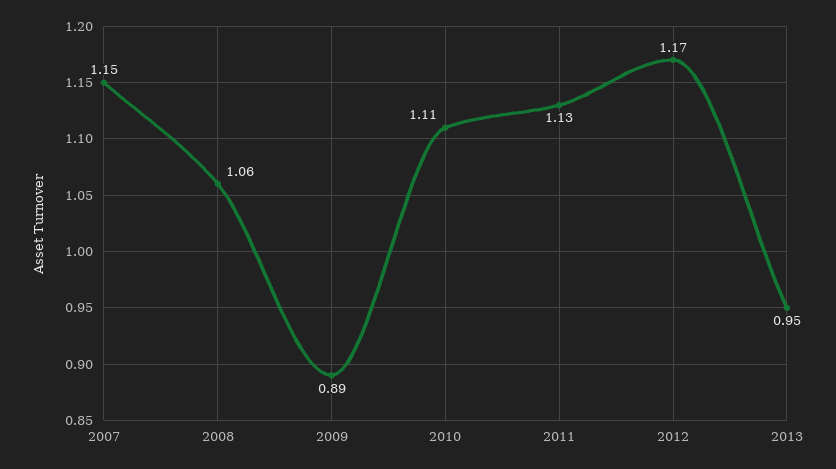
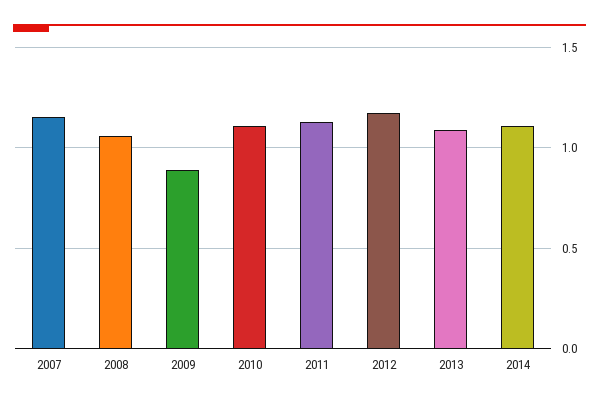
2013: 0.95 -> 1.1
2014: none -> 1.1

